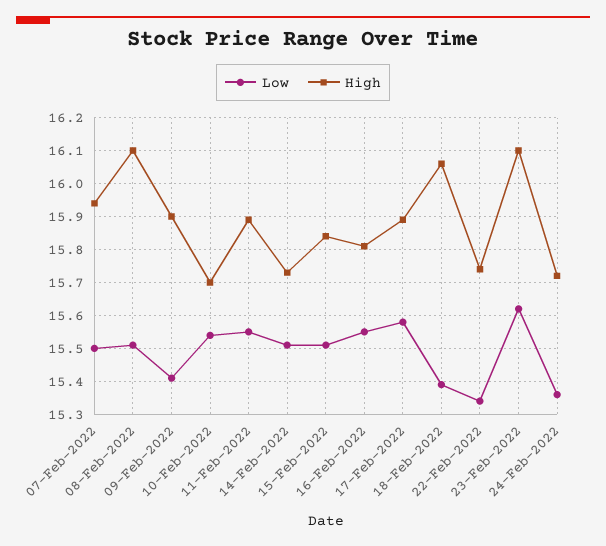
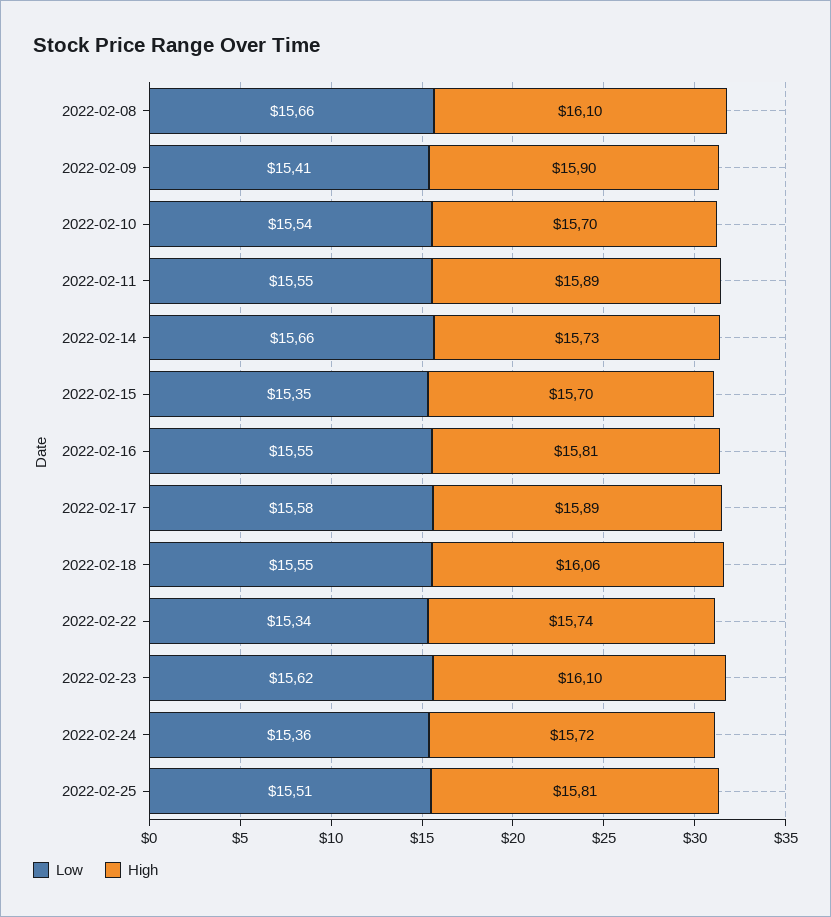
Low, 07-Feb-2022: 15.5 -> none
High, 07-Feb-2022: 15.95 -> none
Low, 08-Feb-2022: 15.5 -> 15.66
Low, 14-Feb-2022: 15.5 -> 15.66
Low, 15-Feb-2022: 15.5 -> 15.35
High, 15-Feb-2022: 15.85 -> 15.7
Low, 18-Feb-2022: 15.4 -> 15.55
Low, 2022-02-25: none -> 15.51
High, 2022-02-25: none -> 15.81

